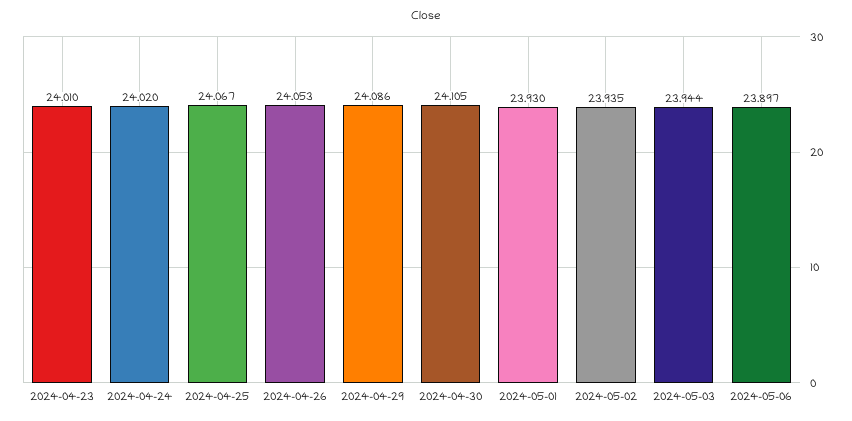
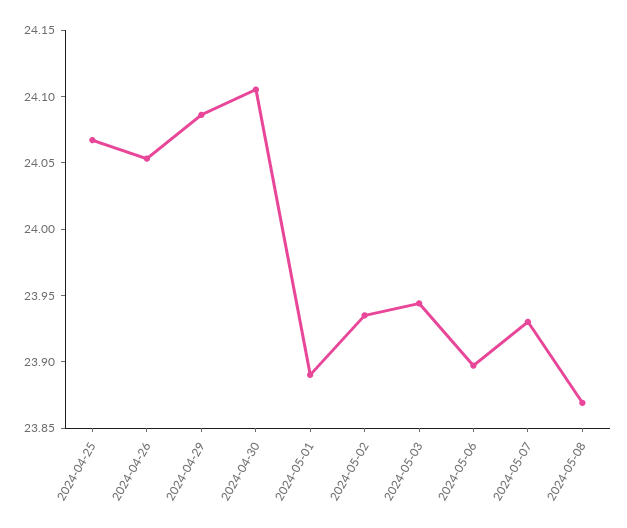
2024-04-23: 24.01 -> none
2024-04-24: 24.02 -> none
2024-05-01: 23.93 -> 23.89
2024-05-07: none -> 23.93
2024-05-08: none -> 23.87

